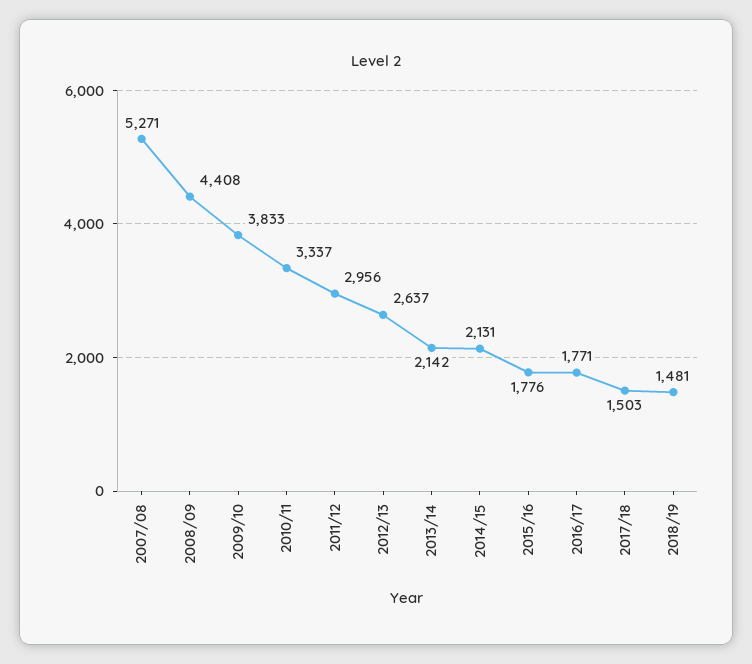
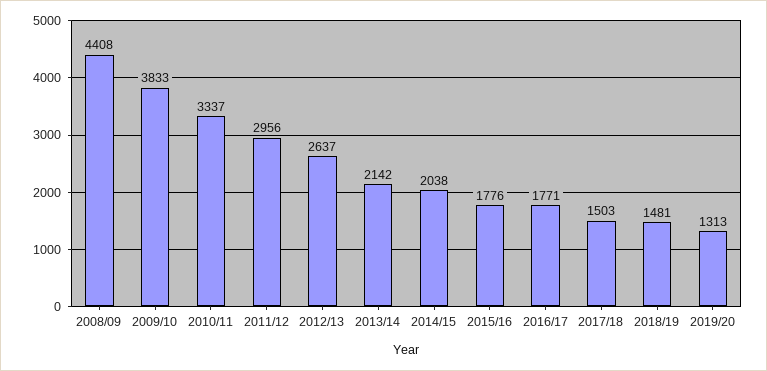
2007/08: 5271 -> none
2014/15: 2131 -> 2038
2019/20: none -> 1313

